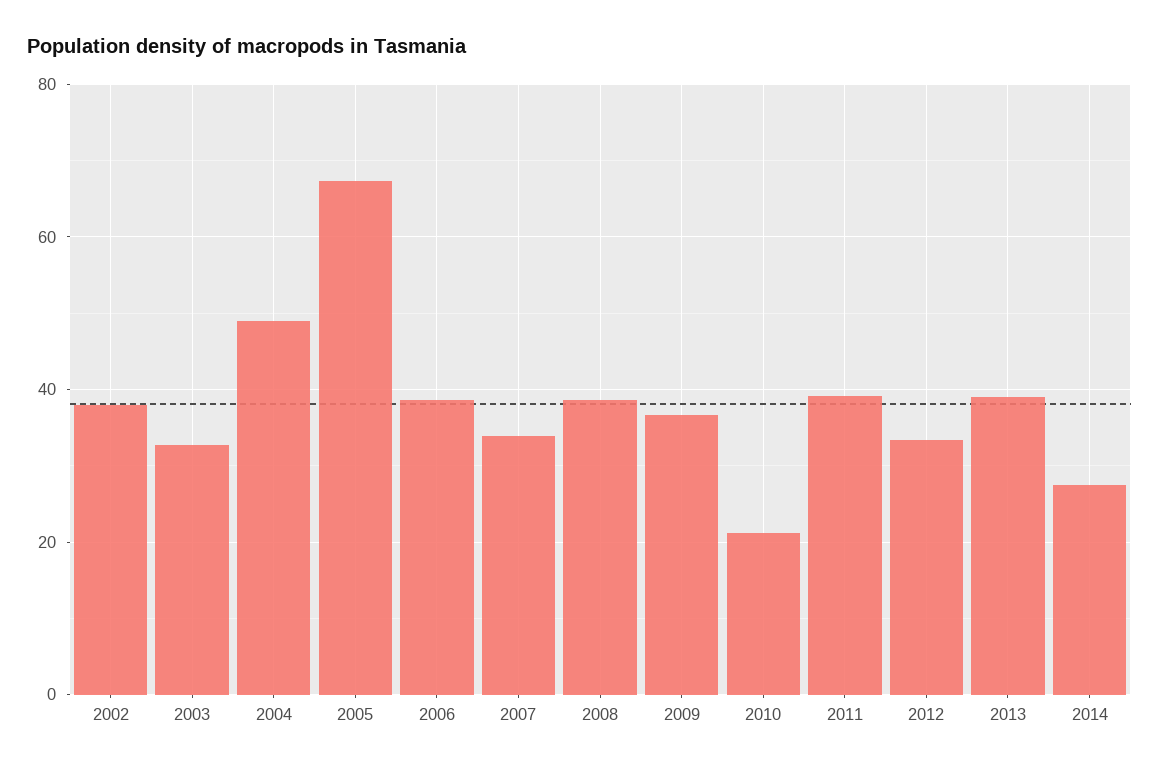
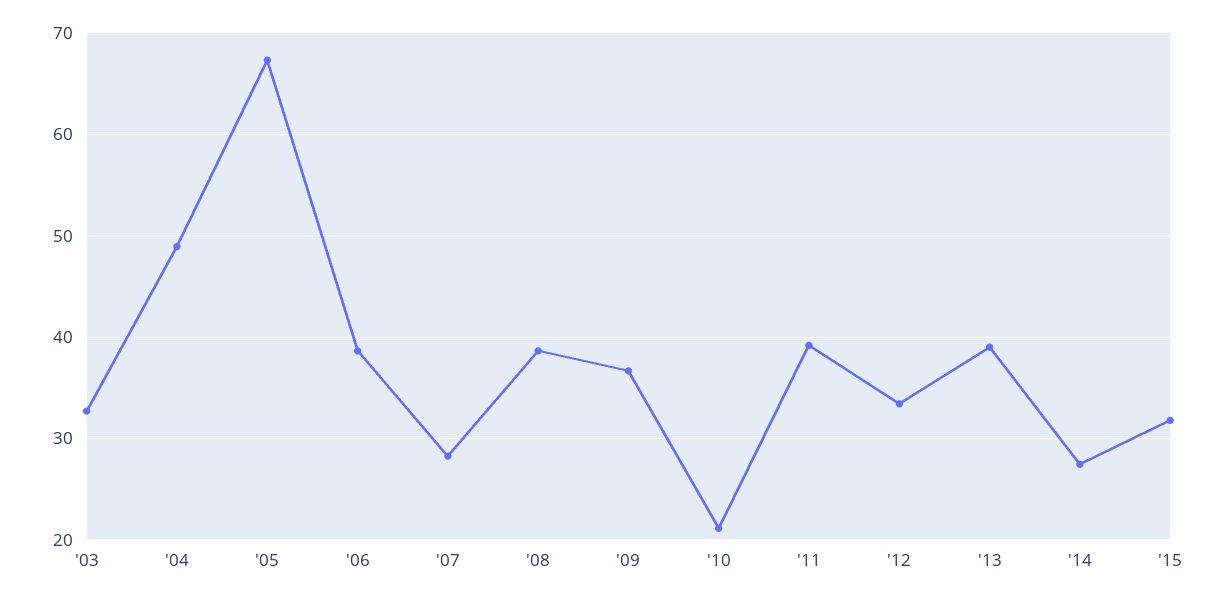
2002: 38 -> none
2007: 34 -> 28
'15: none -> 32

